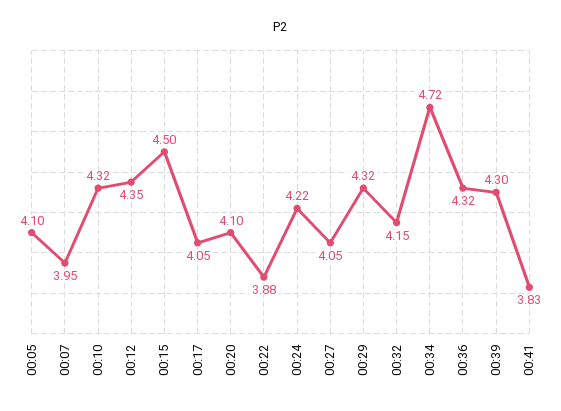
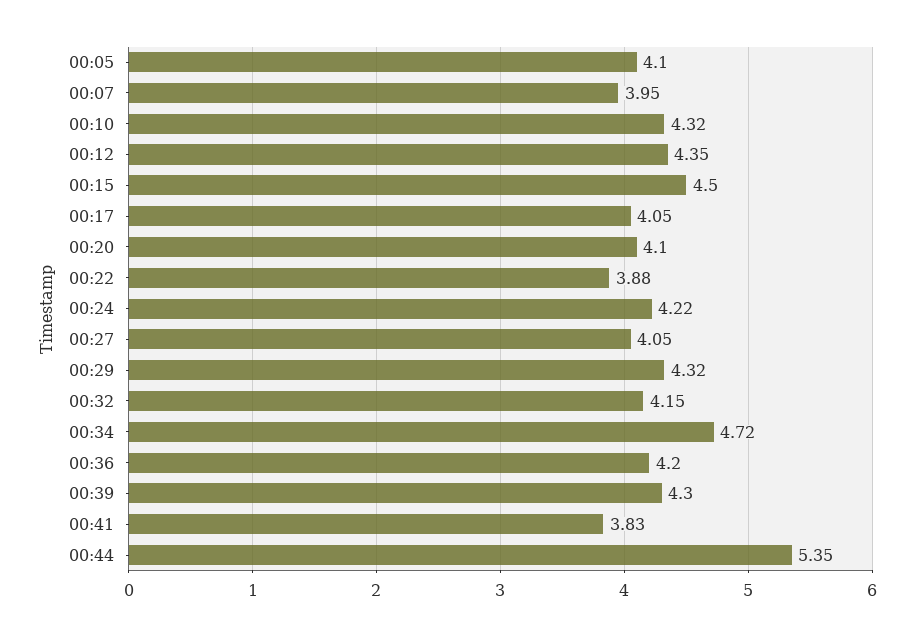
00:36: 4.32 -> 4.2
00:44: none -> 5.35

